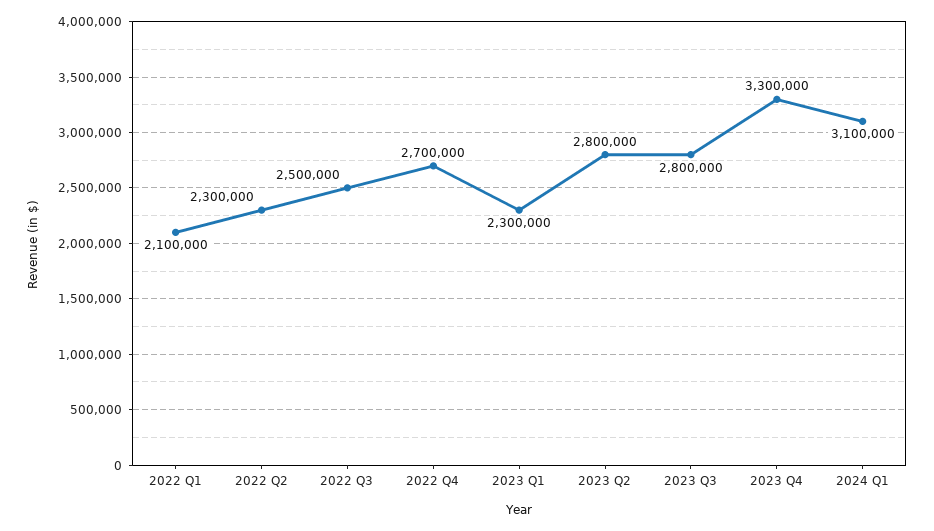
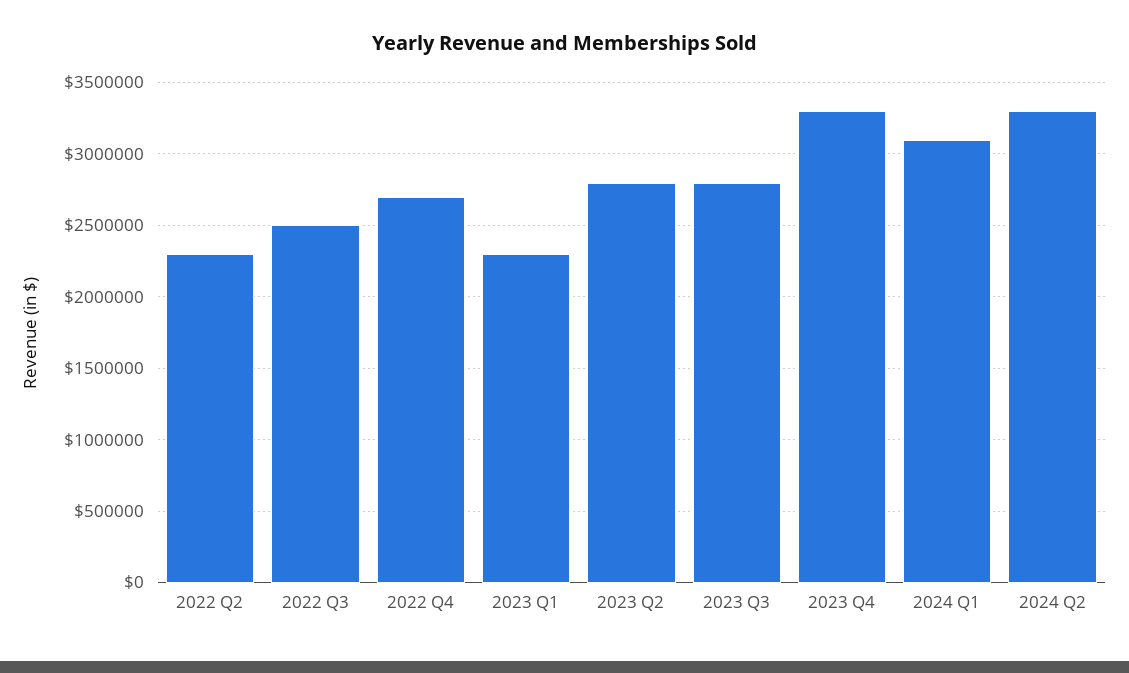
2022 Q1: 2100000 -> none
2024 Q2: none -> 3300000

